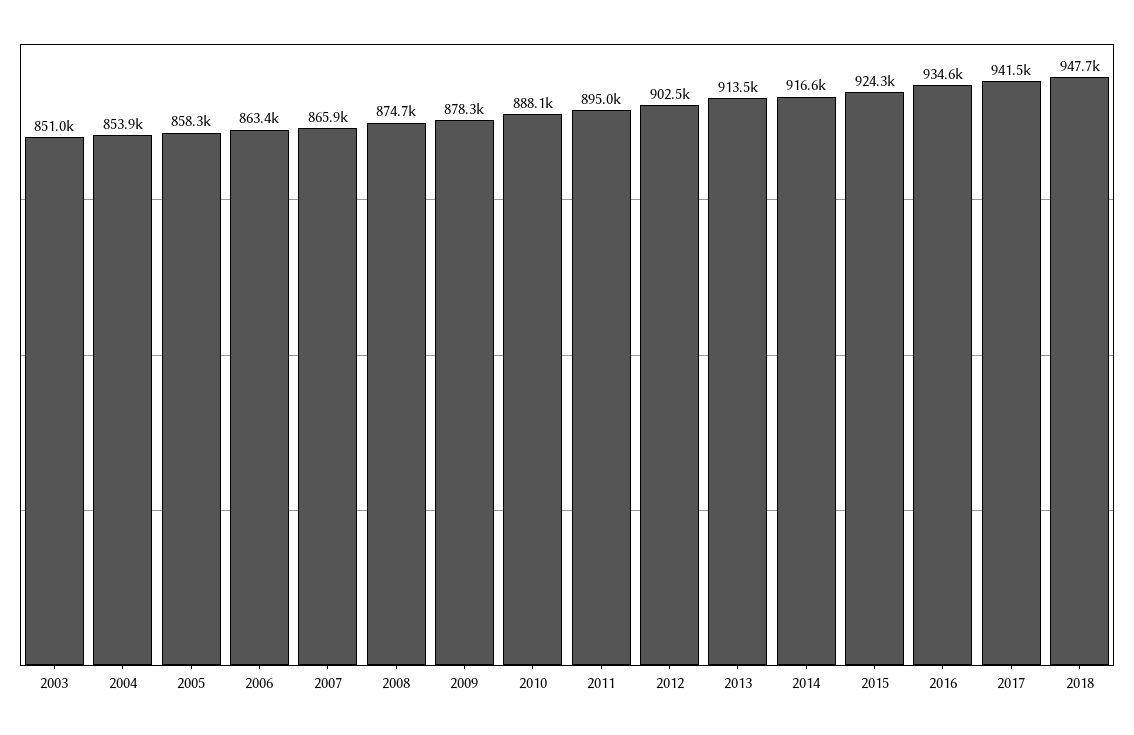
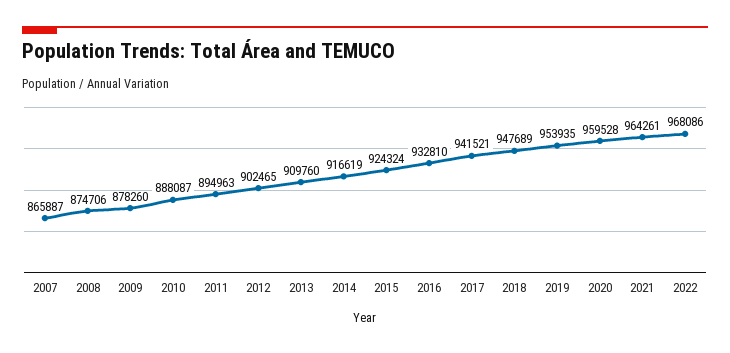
2003: 851000 -> none
2004: 853900 -> none
2005: 858300 -> none
2006: 863400 -> none
2013: 913500 -> 909760
2016: 934600 -> 932810
2019: none -> 953935
2020: none -> 959528
2021: none -> 964261
2022: none -> 968086

